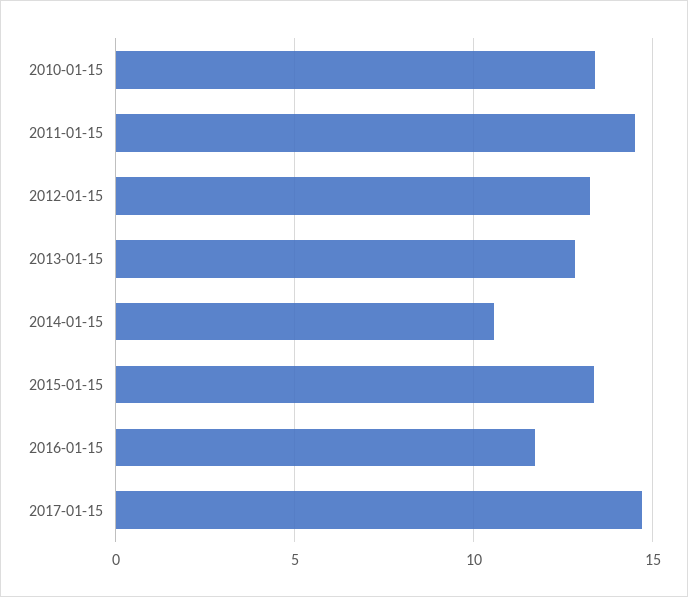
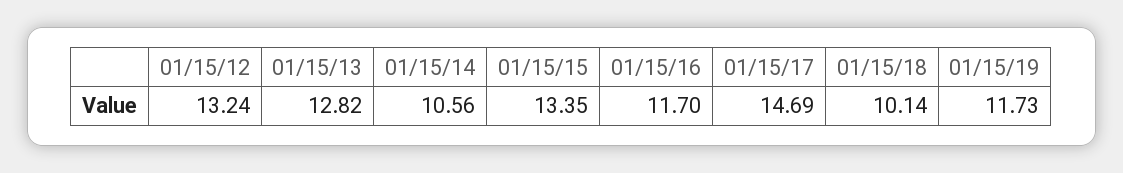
2010-01-15: 13.5 -> none
2011-01-15: 14.5 -> none
01/15/18: none -> 10.14
01/15/19: none -> 11.73

